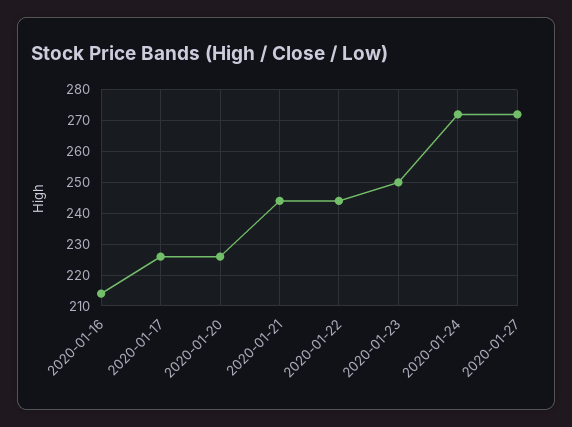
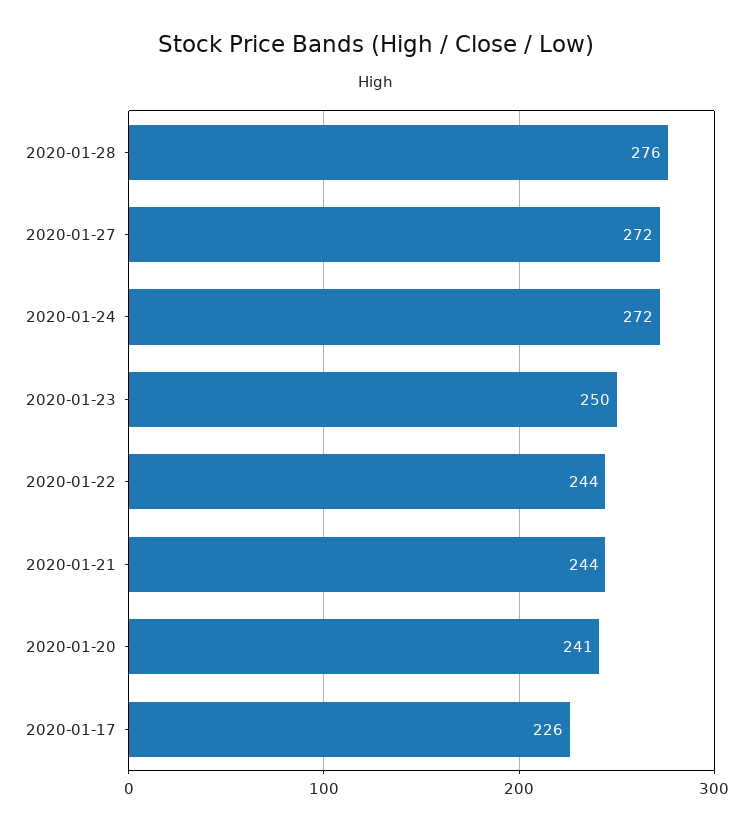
2020-01-16: 215 -> none
2020-01-20: 225 -> 241
2020-01-28: none -> 276

